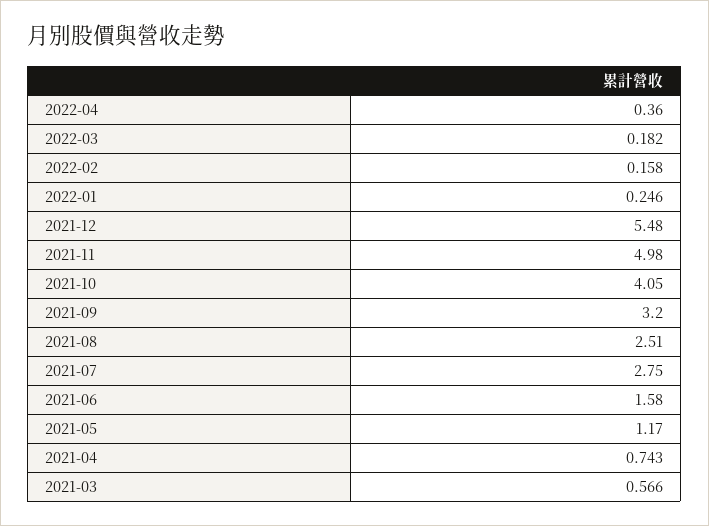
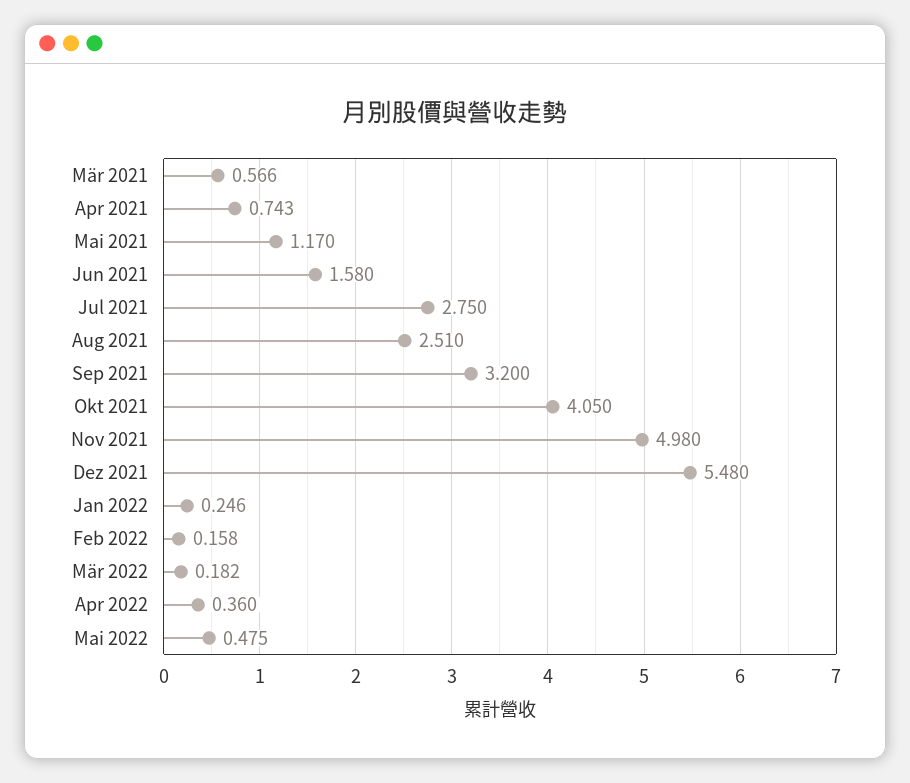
Mai 2022: none -> 0.475

